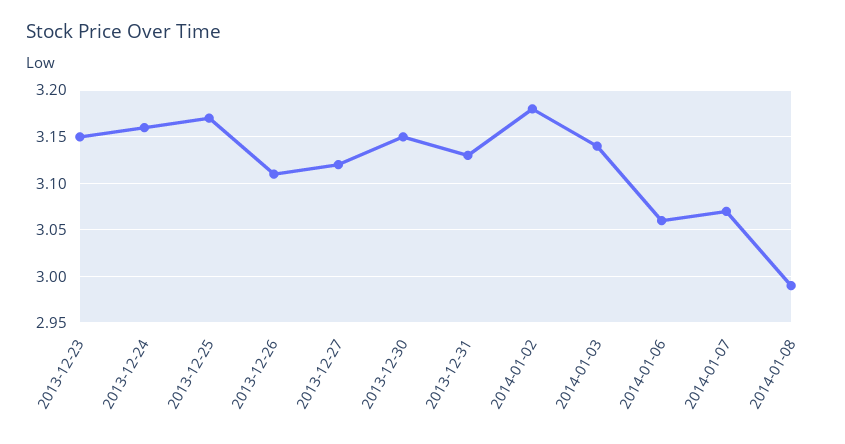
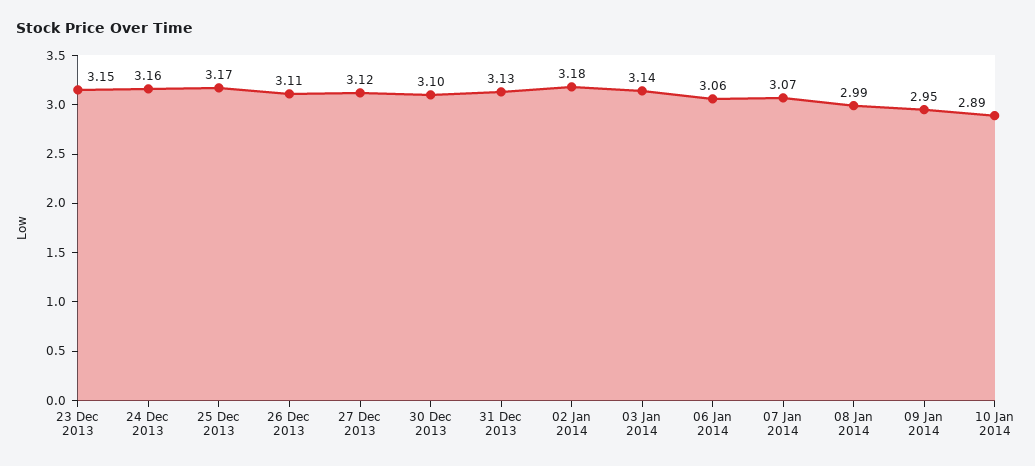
2013-12-30: 3.15 -> 3.1
09 Jan 2014: none -> 2.95
10 Jan 2014: none -> 2.89

